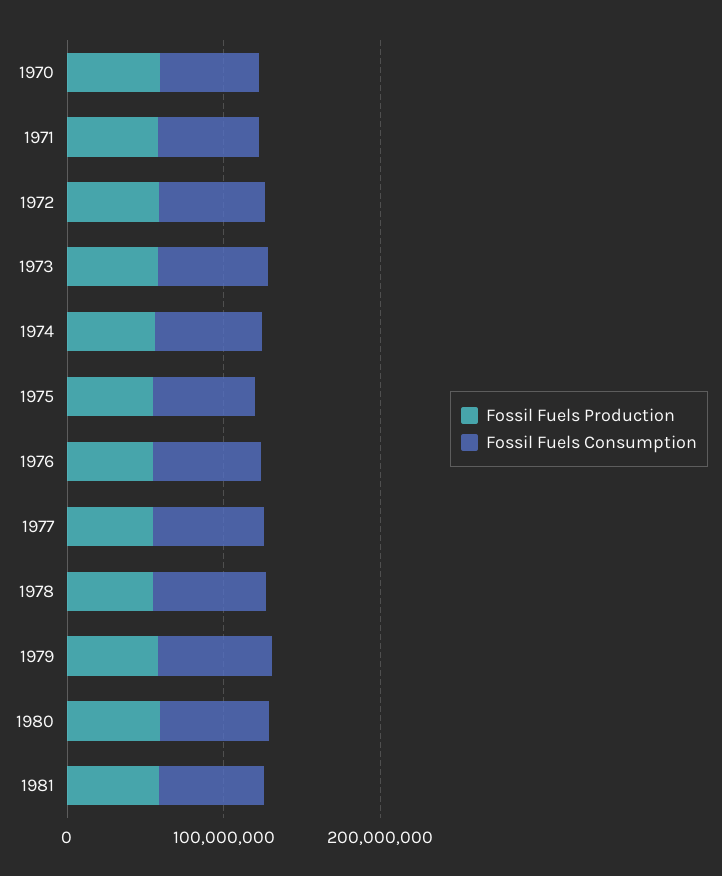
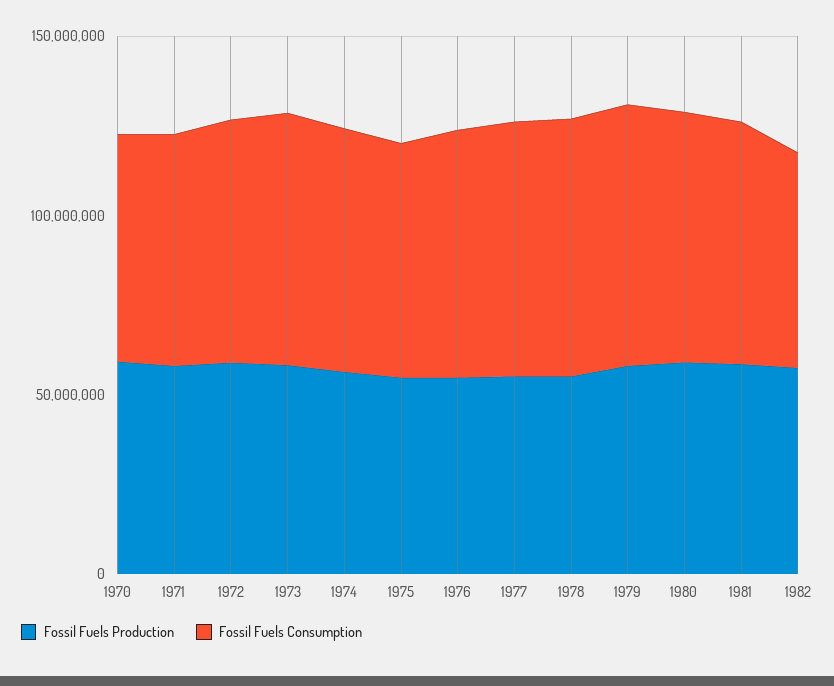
Fossil Fuels Production, 1982: none -> 60000000
Fossil Fuels Consumption, 1982: none -> 60000000

